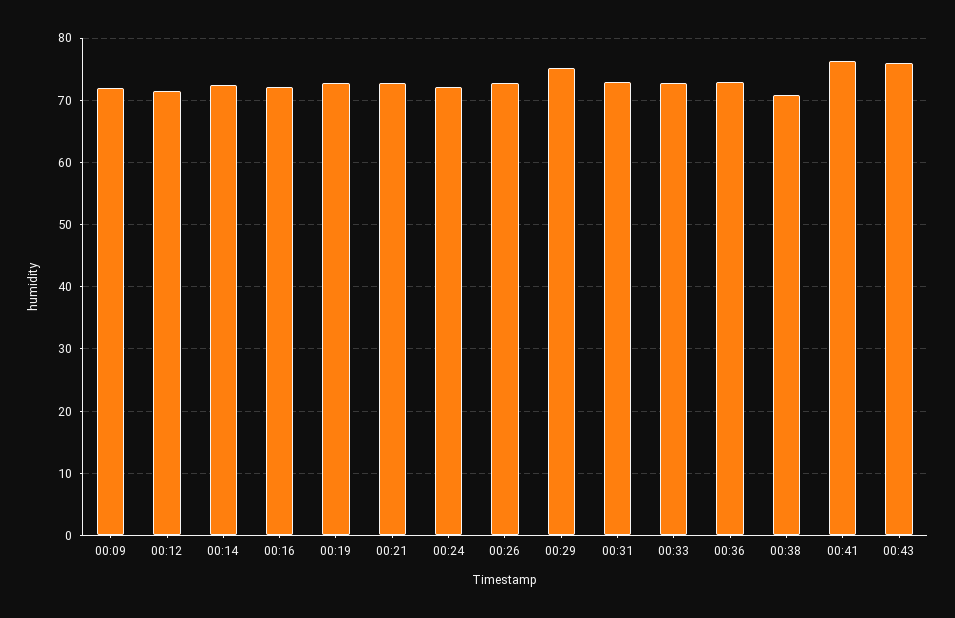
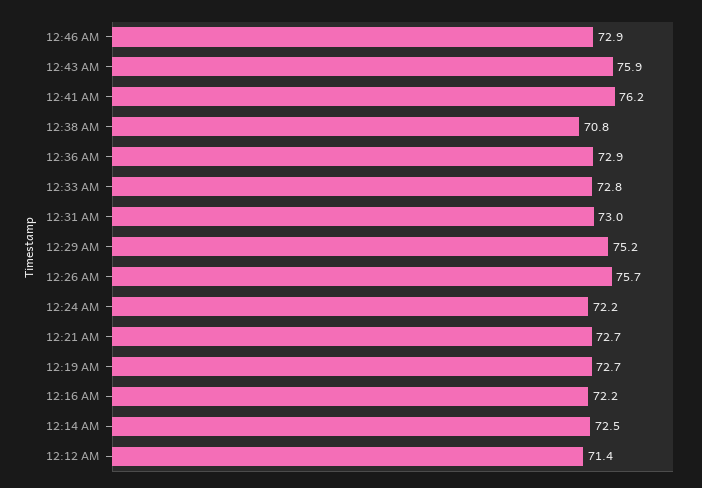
00:09: 72 -> none
00:26: 73 -> 75.7
12:46 AM: none -> 72.9

